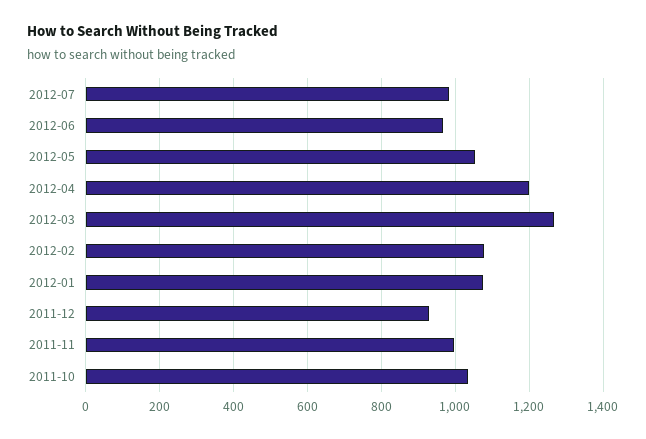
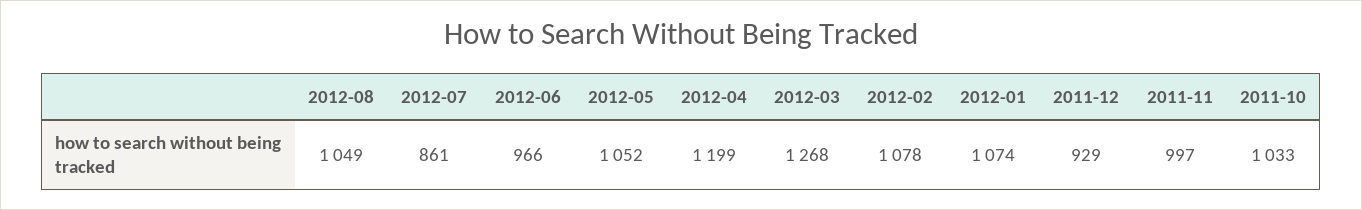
2012-07: 980 -> 861
2012-08: none -> 1049

